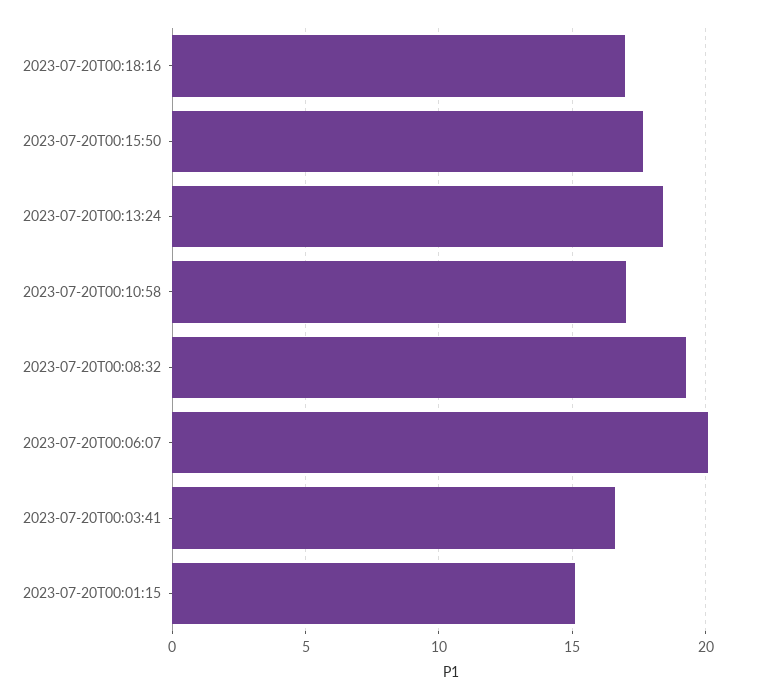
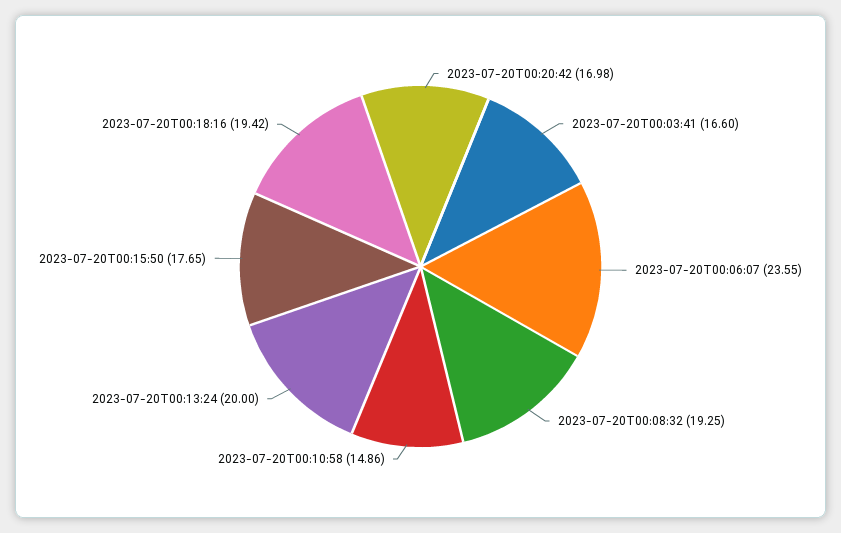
2023-07-20T00:18:16: 17 -> 19.42
2023-07-20T00:13:24: 18.5 -> 20
2023-07-20T00:10:58: 17 -> 14.86
2023-07-20T00:06:07: 20 -> 23.55
2023-07-20T00:01:15: 15 -> none
2023-07-20T00:20:42: none -> 16.98

